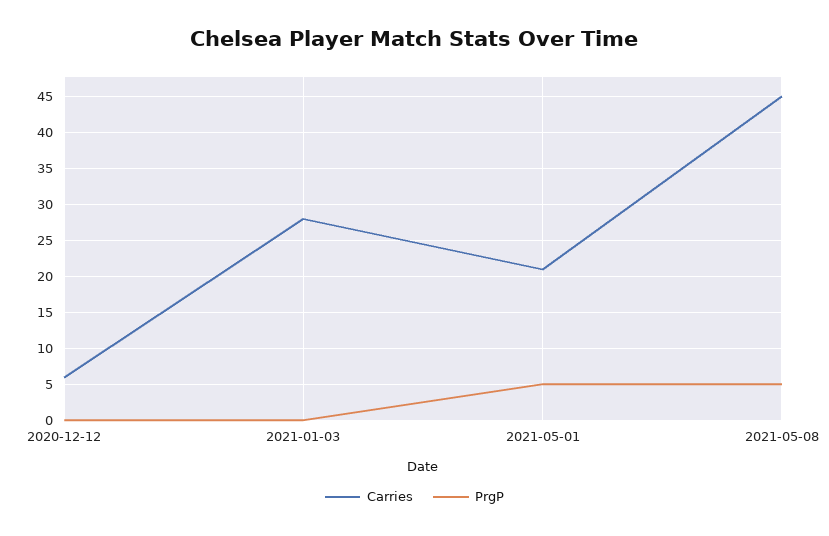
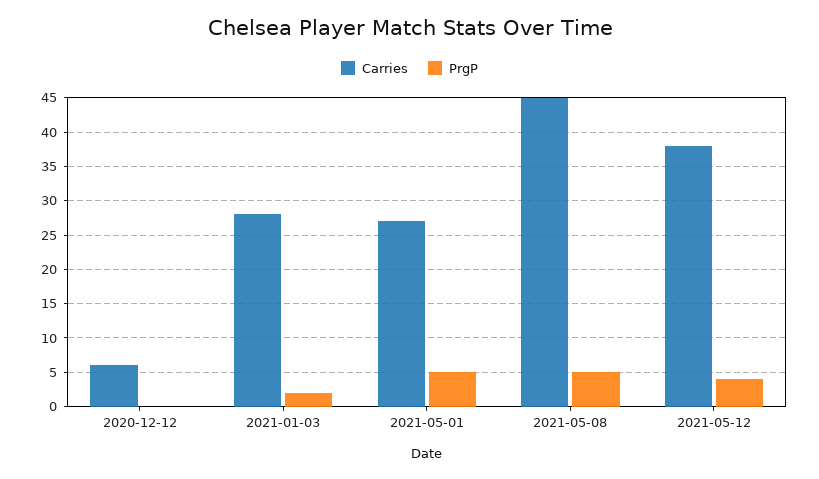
PrgP, 2021-01-03: 0 -> 2
Carries, 2021-05-01: 21 -> 27
Carries, 2021-05-12: none -> 38
PrgP, 2021-05-12: none -> 4

